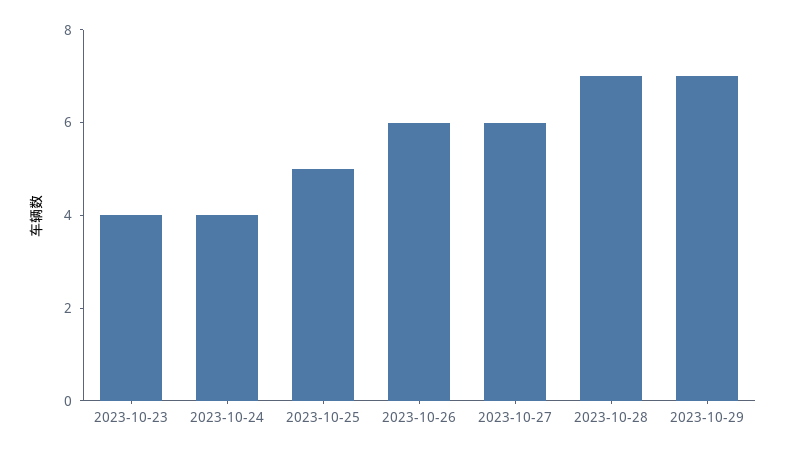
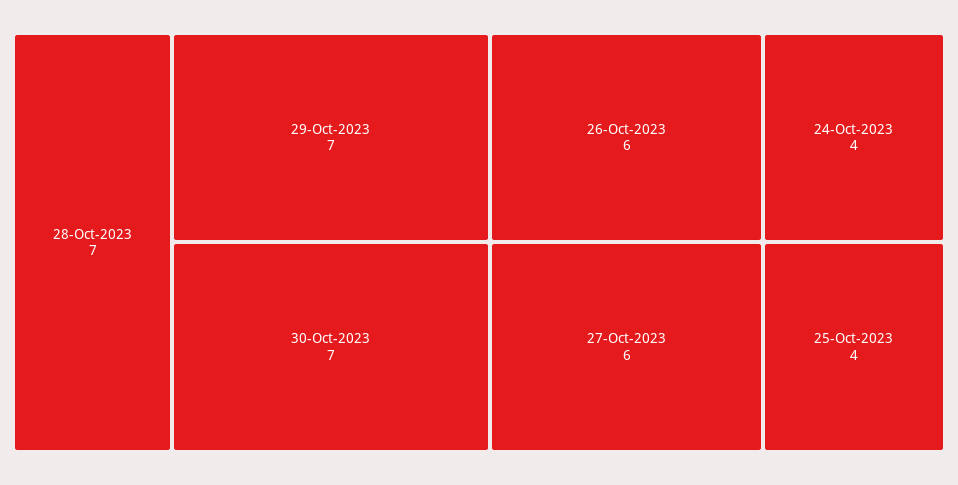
2023-10-23: 4 -> none
2023-10-25: 5 -> 4
30-Oct-2023: none -> 7

